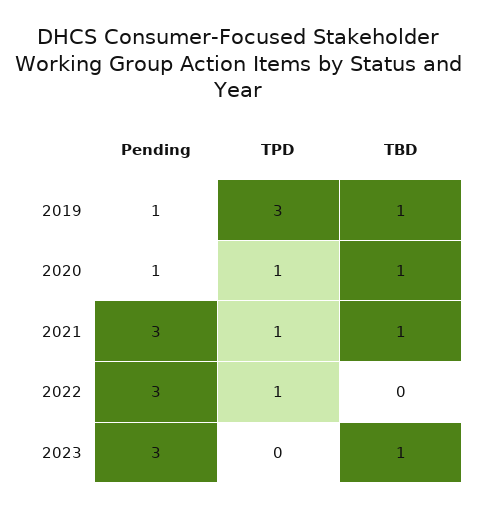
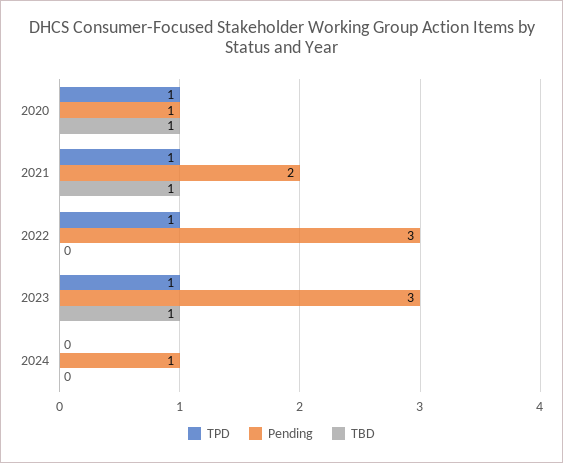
Pending, 2019: 1 -> none
TPD, 2019: 3 -> none
TBD, 2019: 1 -> none
Pending, 2021: 3 -> 2
TPD, 2023: 0 -> 1
TPD, 2024: none -> 0
Pending, 2024: none -> 1
TBD, 2024: none -> 0

